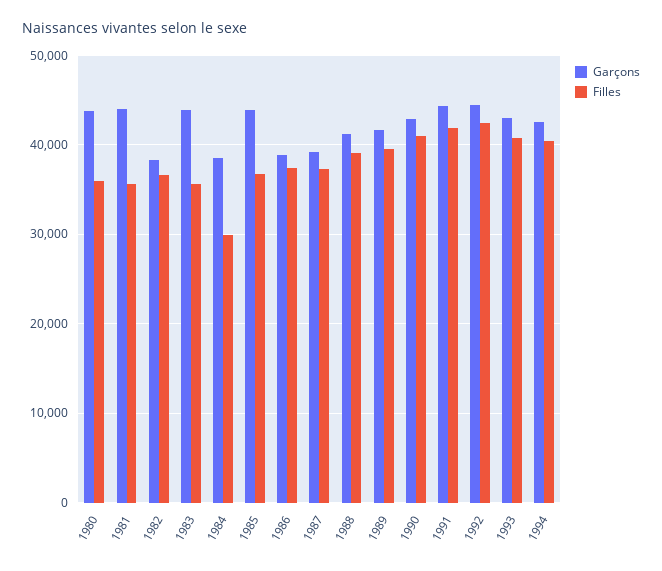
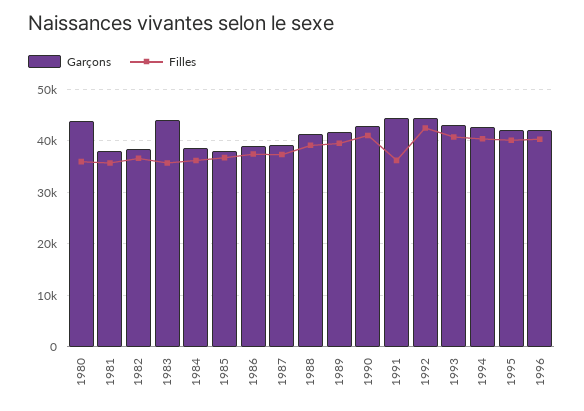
Garçons, 1981: 44000 -> 38000
Filles, 1984: 30000 -> 36000
Garçons, 1985: 44000 -> 38000
Filles, 1991: 42000 -> 36000
Garçons, 1995: none -> 42000
Filles, 1995: none -> 40000
Garçons, 1996: none -> 42000
Filles, 1996: none -> 40000

